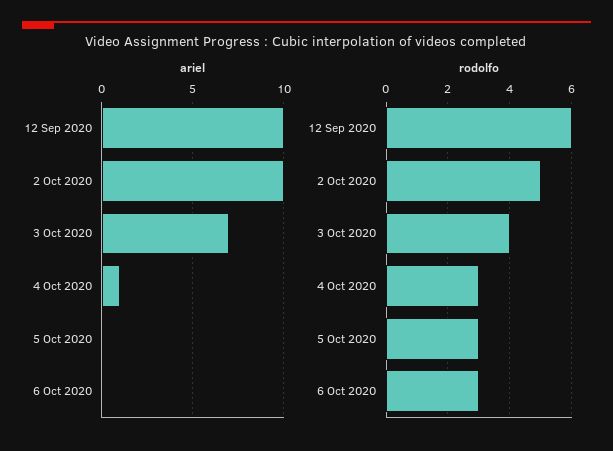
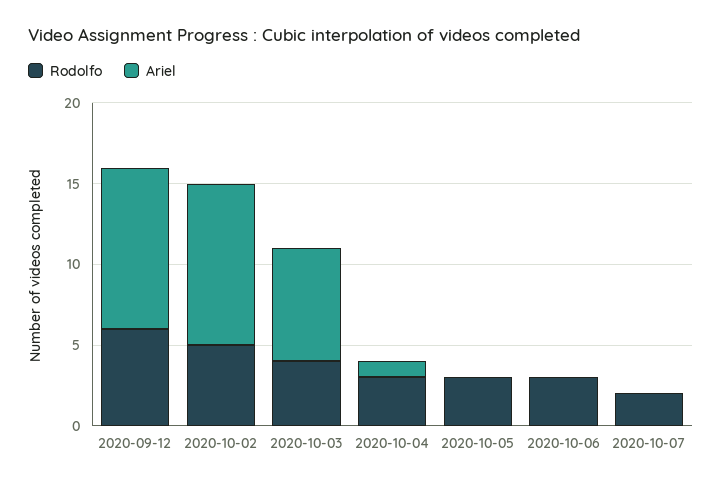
rodolfo, 2020-10-07: none -> 2
ariel, 2020-10-07: none -> 0

